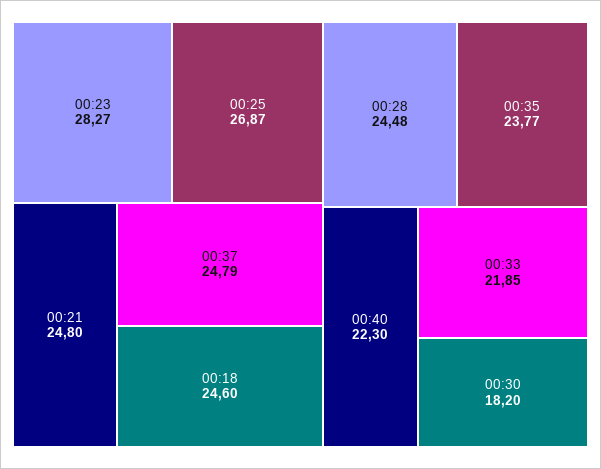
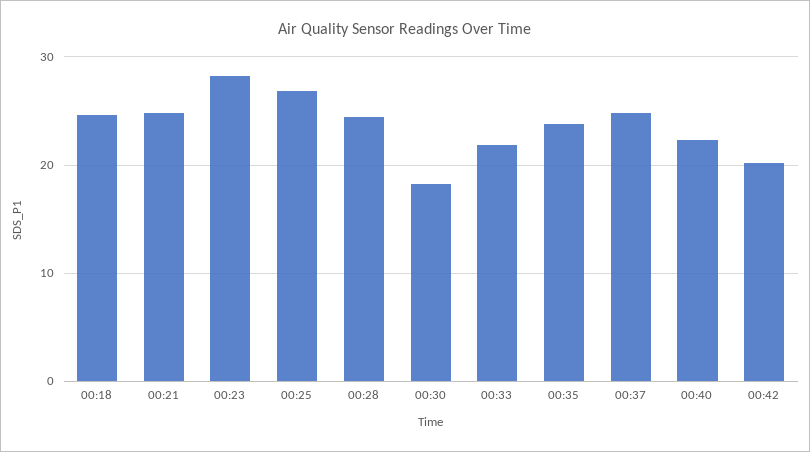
00:42: none -> 20

